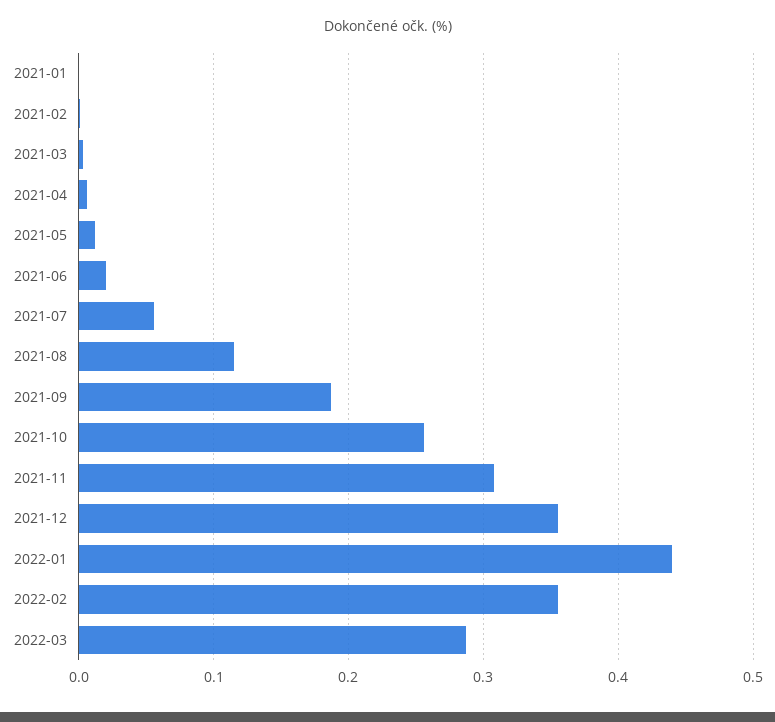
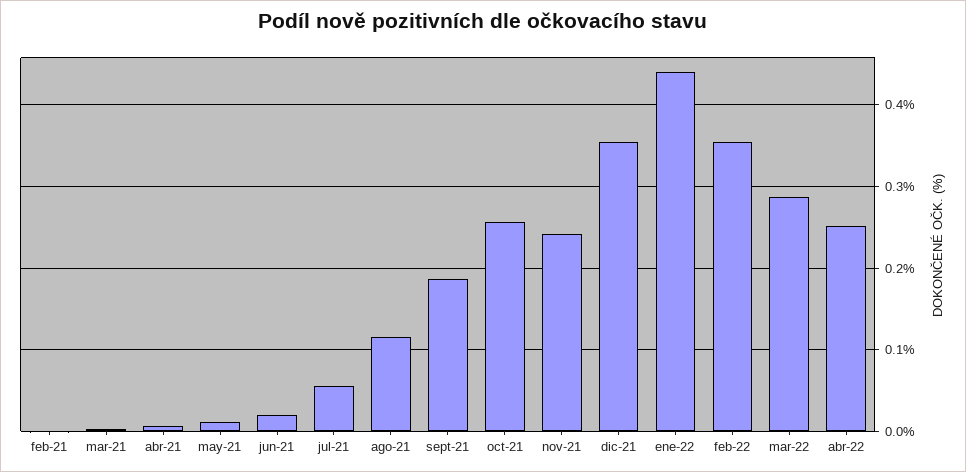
2021-01: 0 -> none
2021-11: 0.31 -> 0.24
abr-22: none -> 0.25

